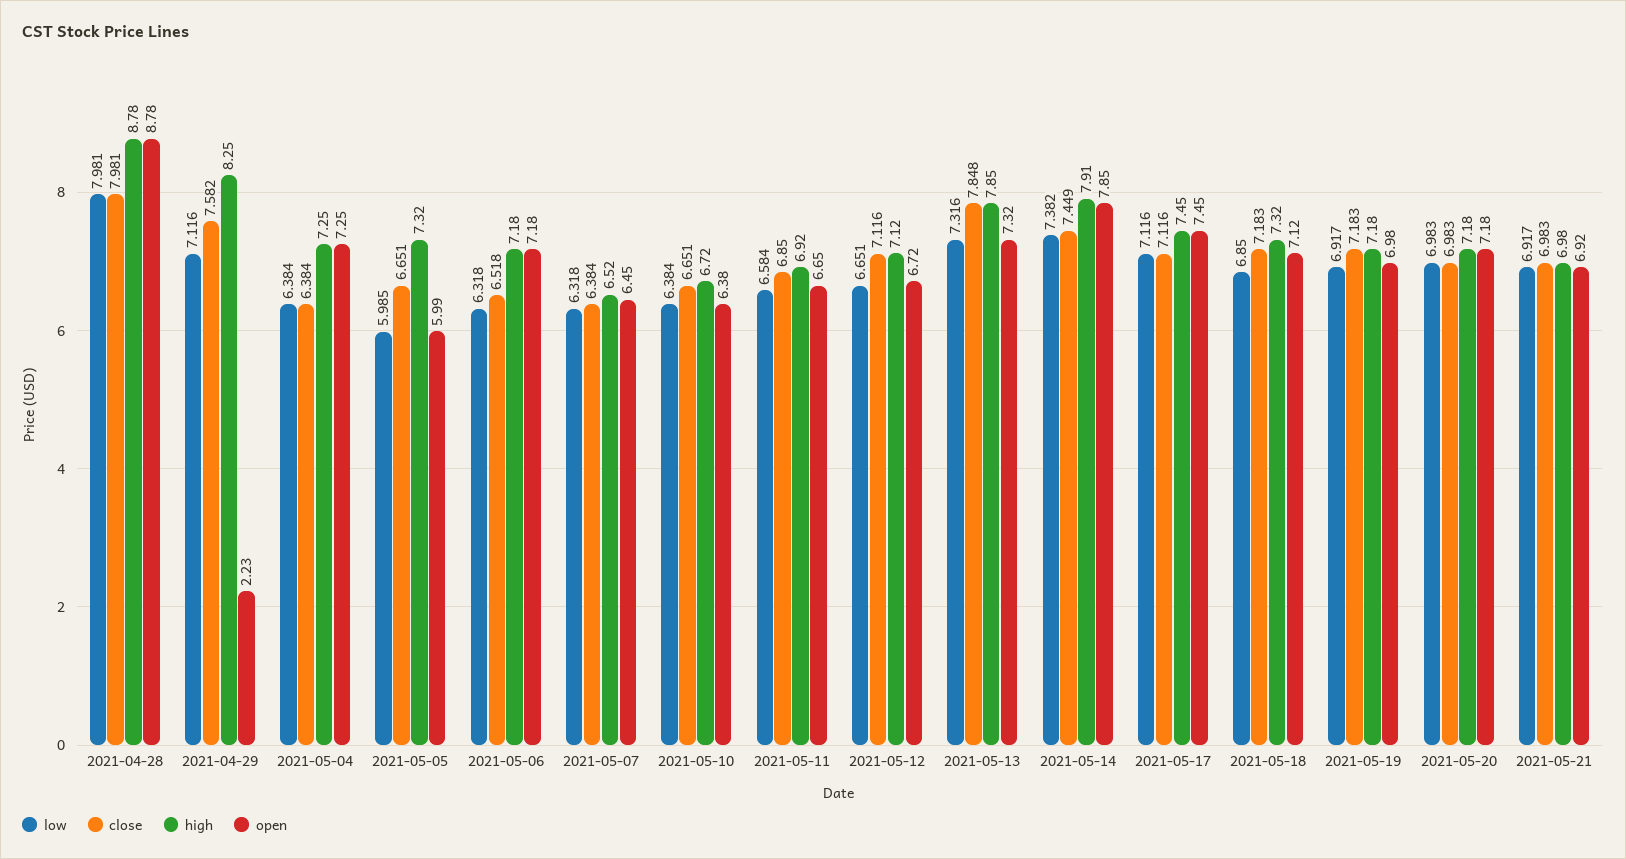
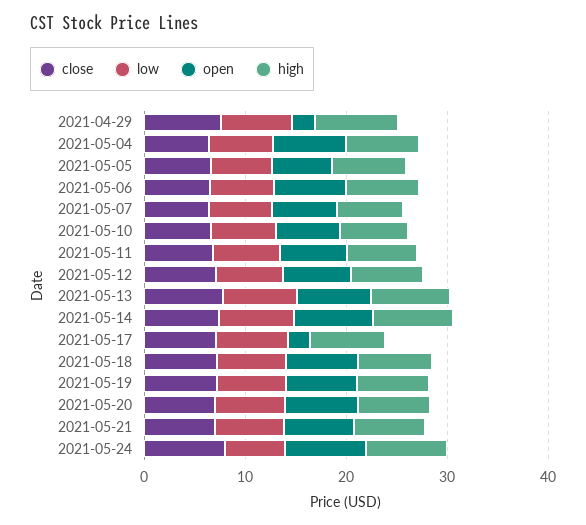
low, 2021-04-28: 7.981 -> none
close, 2021-04-28: 7.981 -> none
high, 2021-04-28: 8.78 -> none
open, 2021-04-28: 8.78 -> none
open, 2021-05-17: 7.45 -> 2
close, 2021-05-24: none -> 8
low, 2021-05-24: none -> 6
open, 2021-05-24: none -> 8
high, 2021-05-24: none -> 8

